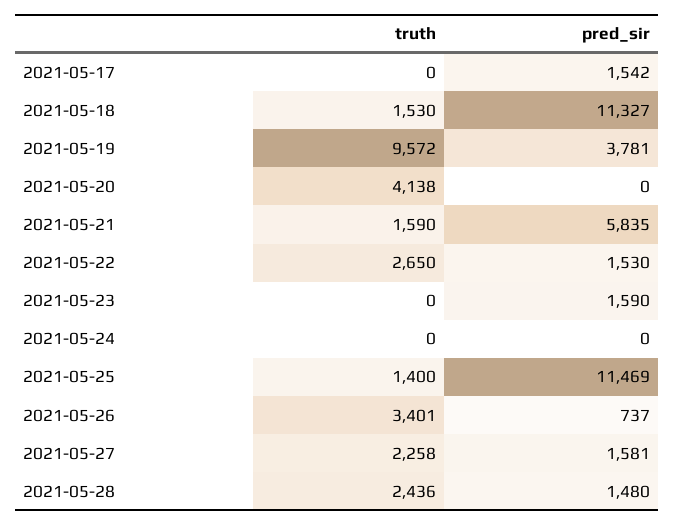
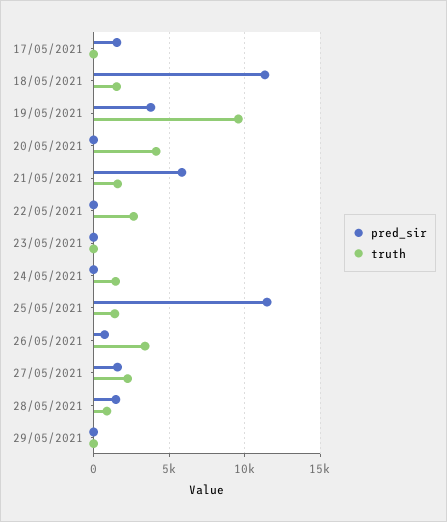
pred_sir, 2021-05-22: 1530 -> 0
pred_sir, 2021-05-23: 1590 -> 0
truth, 2021-05-24: 0 -> 1500
truth, 2021-05-28: 2436 -> 1000
pred_sir, 29/05/2021: none -> 0
truth, 29/05/2021: none -> 0

